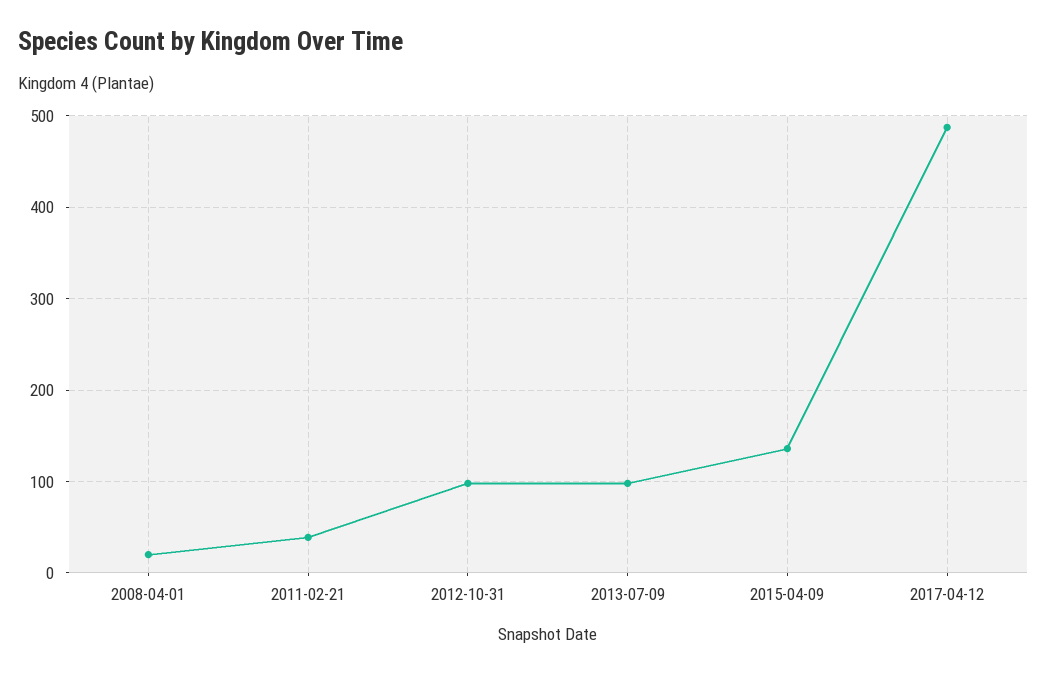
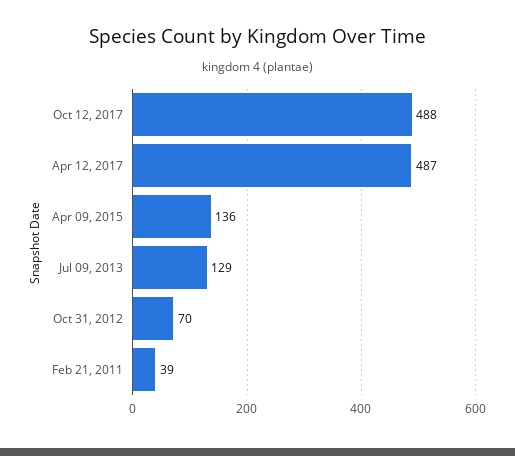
2008-04-01: 20 -> none
2012-10-31: 100 -> 70
2013-07-09: 100 -> 129
Oct 12, 2017: none -> 488

